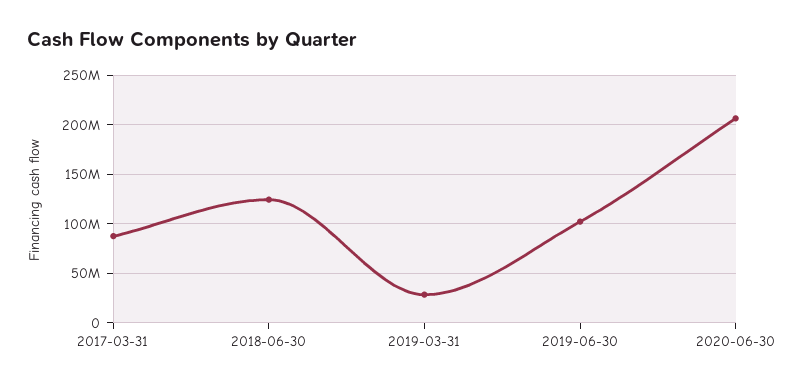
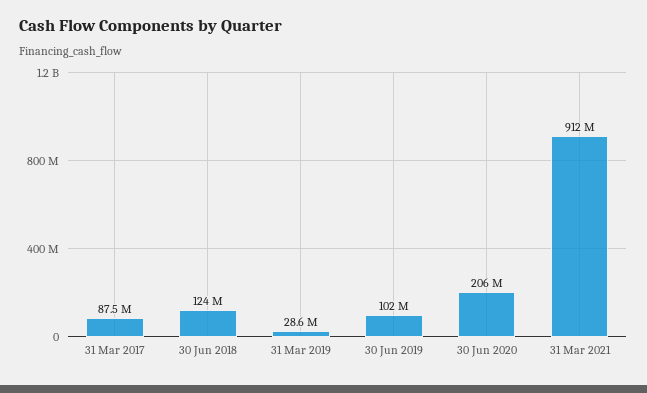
31 Mar 2021: none -> 912000000

